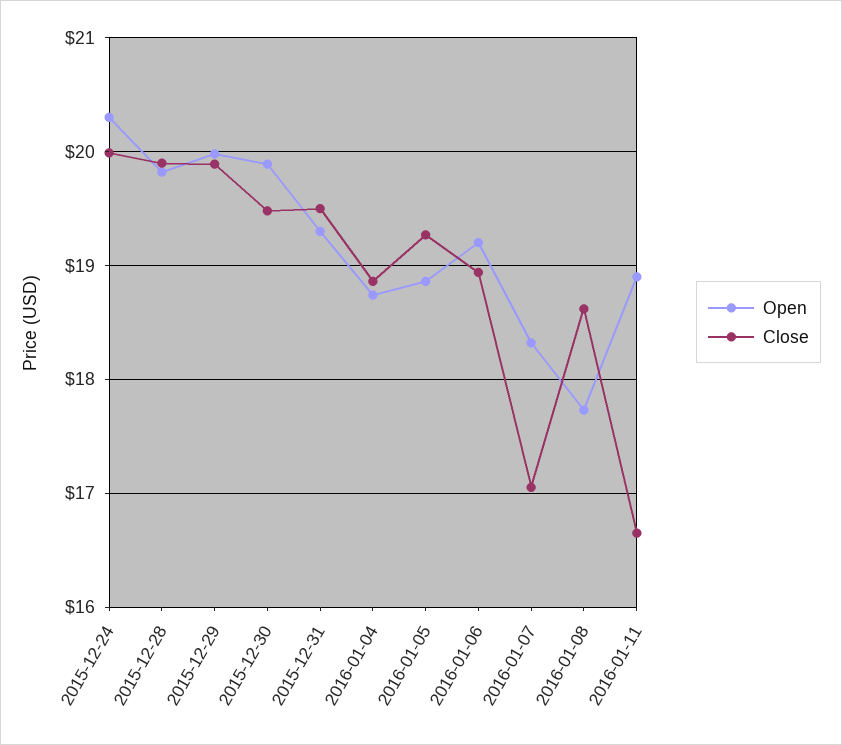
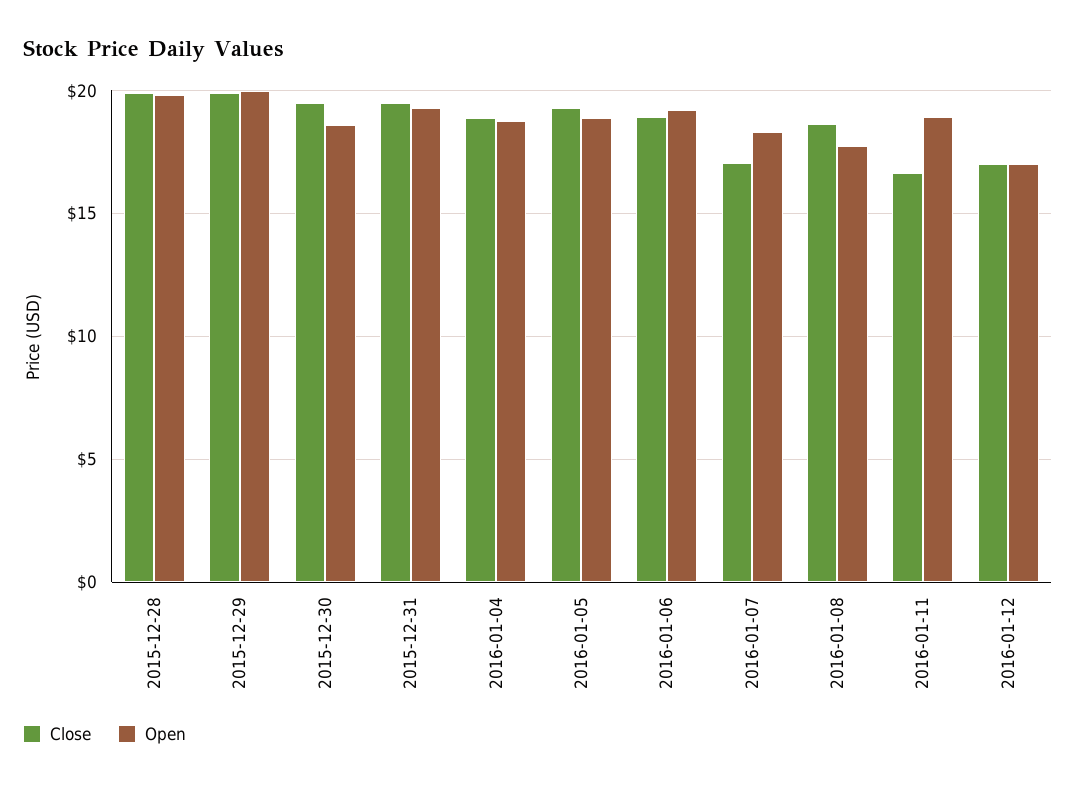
Open, 2015-12-24: 20.3 -> none
Close, 2015-12-24: 20 -> none
Open, 2015-12-30: 19.9 -> 18.5
Close, 2016-01-12: none -> 17
Open, 2016-01-12: none -> 17

